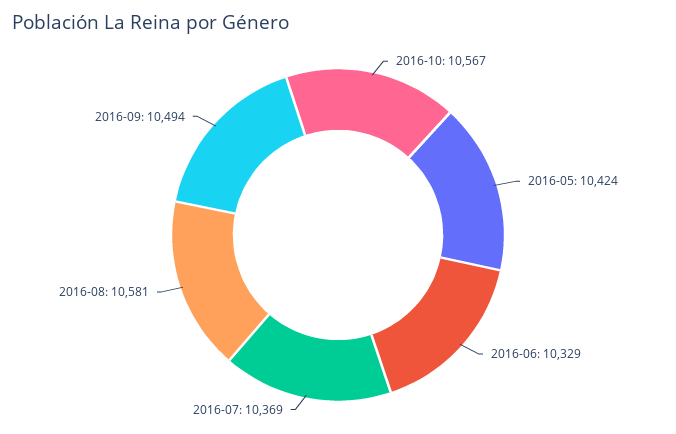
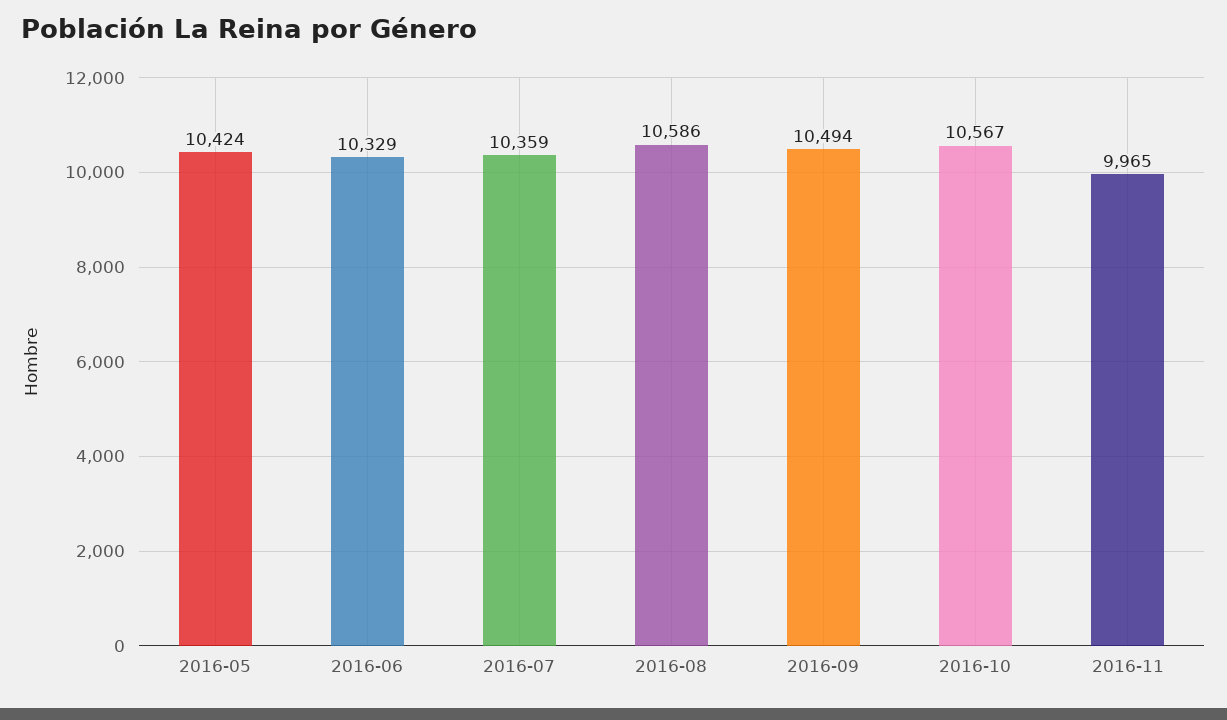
2016-07: 10369 -> 10359
2016-08: 10581 -> 10586
2016-11: none -> 9965

